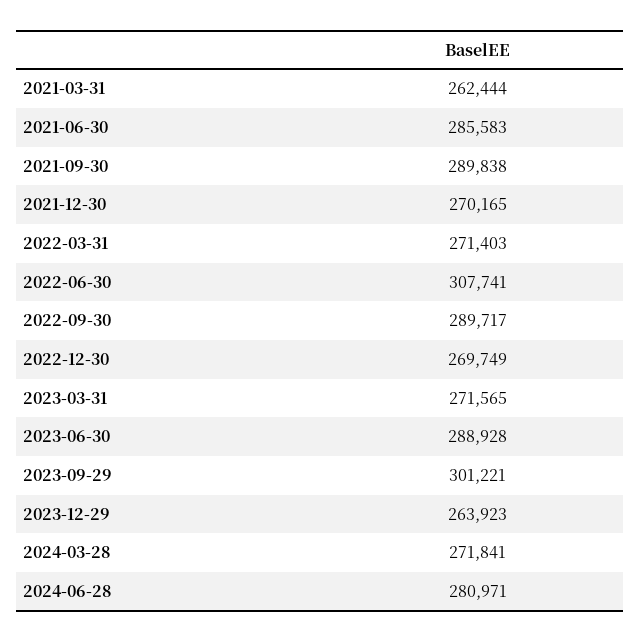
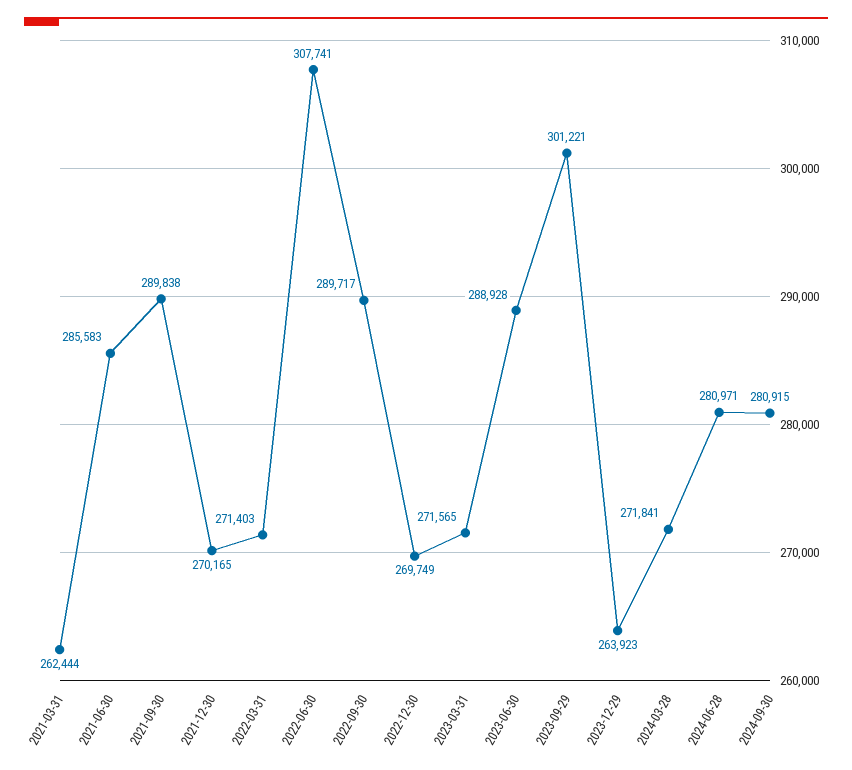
2024-09-30: none -> 280915

